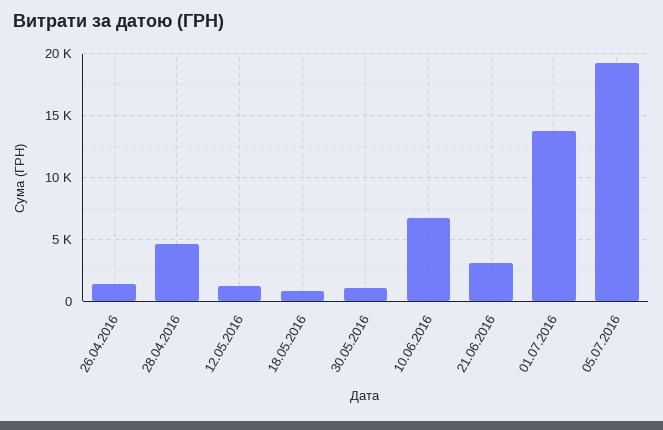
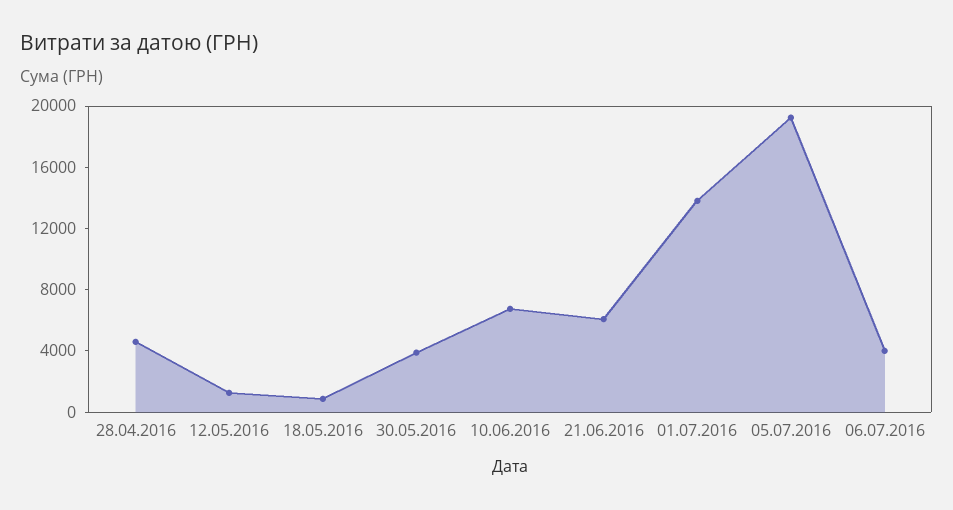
26.04.2016: 1500 -> none
30.05.2016: 1000 -> 4000
21.06.2016: 3000 -> 6000
06.07.2016: none -> 4000

